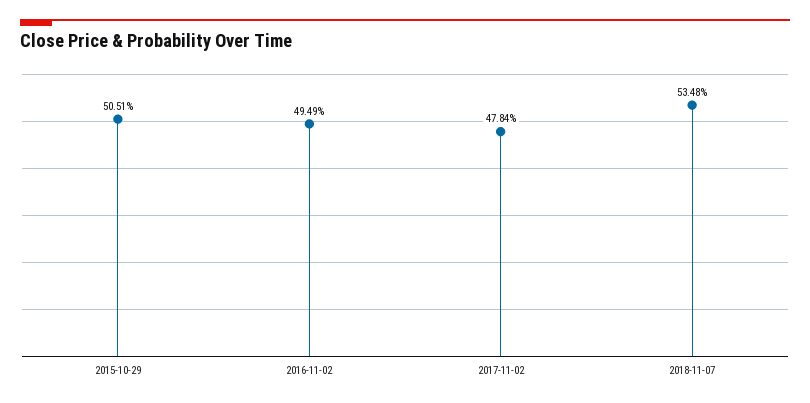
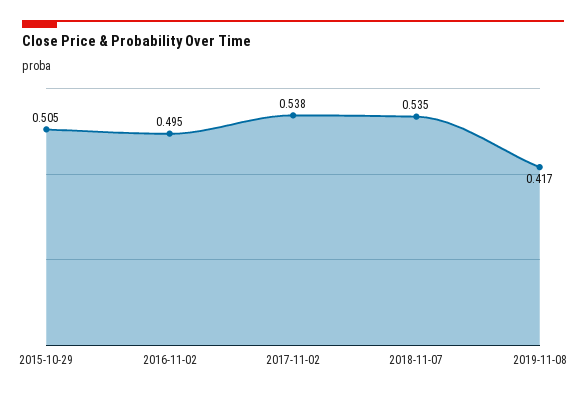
2017-11-02: 0.4784 -> 0.538
2019-11-08: none -> 0.417

